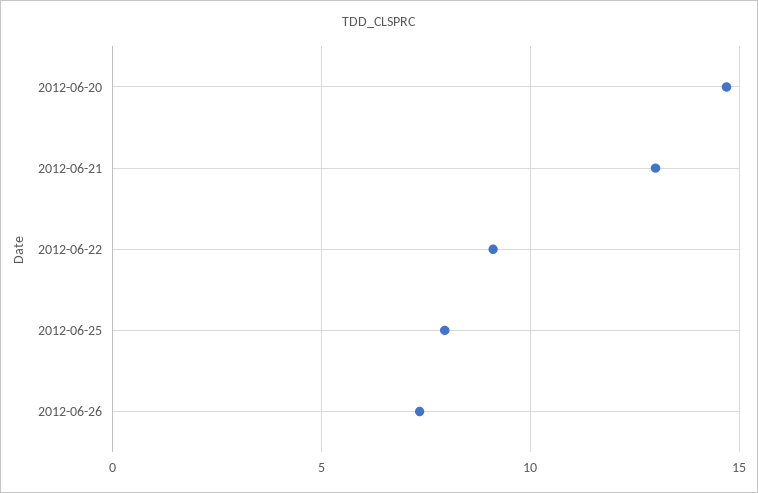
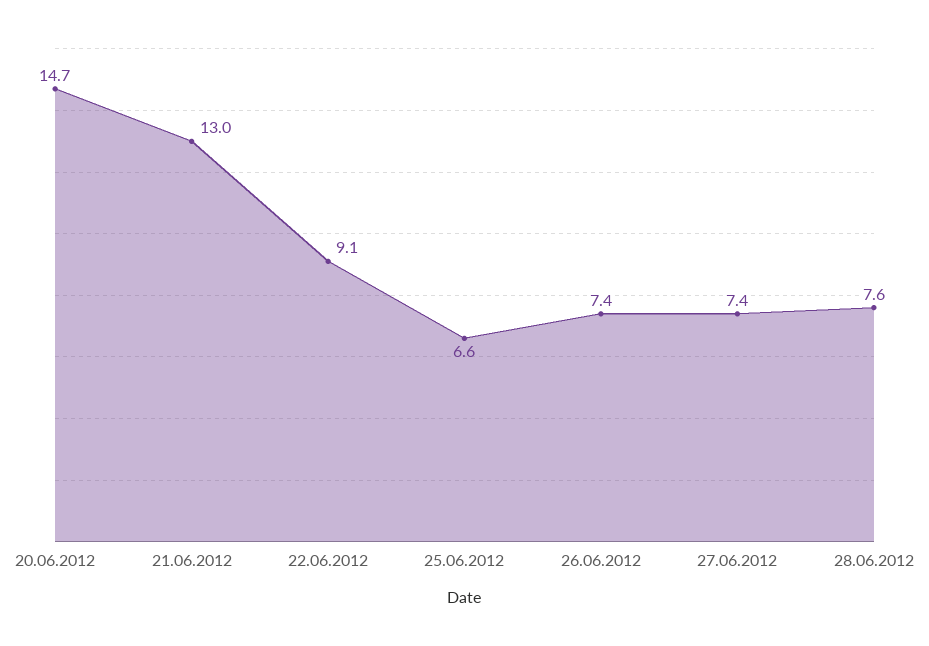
2012-06-25: 8 -> 6.6
27.06.2012: none -> 7.4
28.06.2012: none -> 7.6

